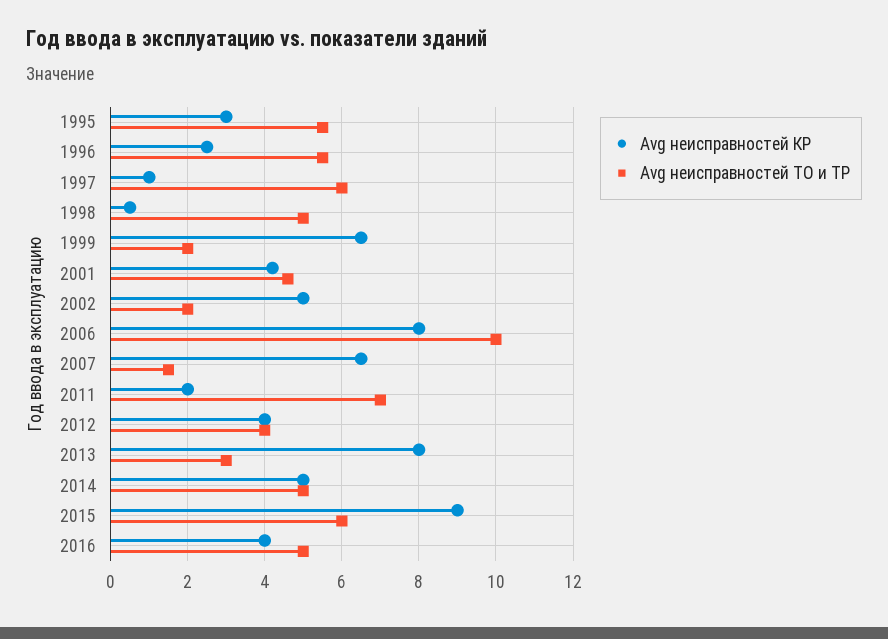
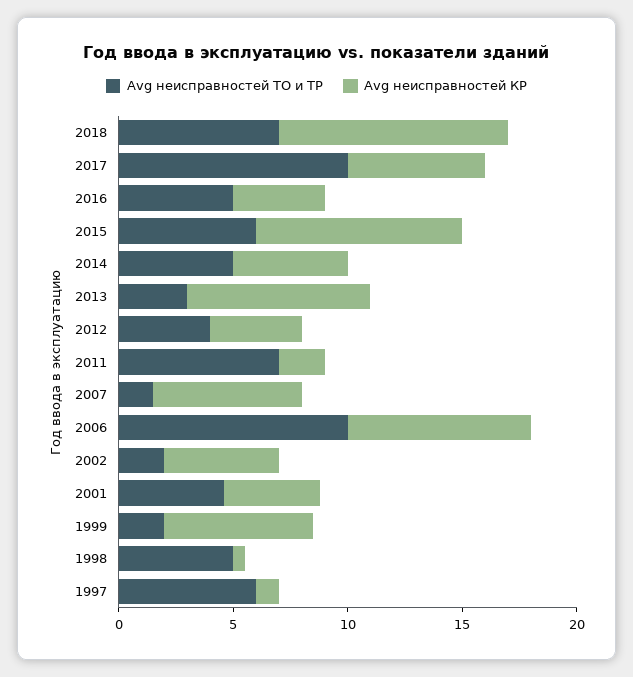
Avg неисправностей КР, 1995: 3 -> none
Avg неисправностей ТО и ТР, 1995: 5.5 -> none
Avg неисправностей КР, 1996: 2.5 -> none
Avg неисправностей ТО и ТР, 1996: 5.5 -> none
Avg неисправностей ТО и ТР, 2018: none -> 7
Avg неисправностей КР, 2018: none -> 10
Avg неисправностей ТО и ТР, 2017: none -> 10
Avg неисправностей КР, 2017: none -> 6

